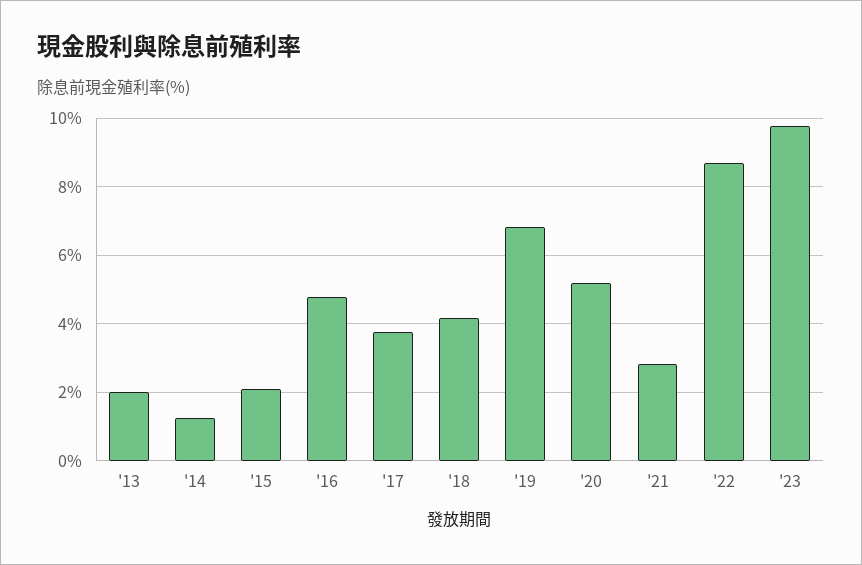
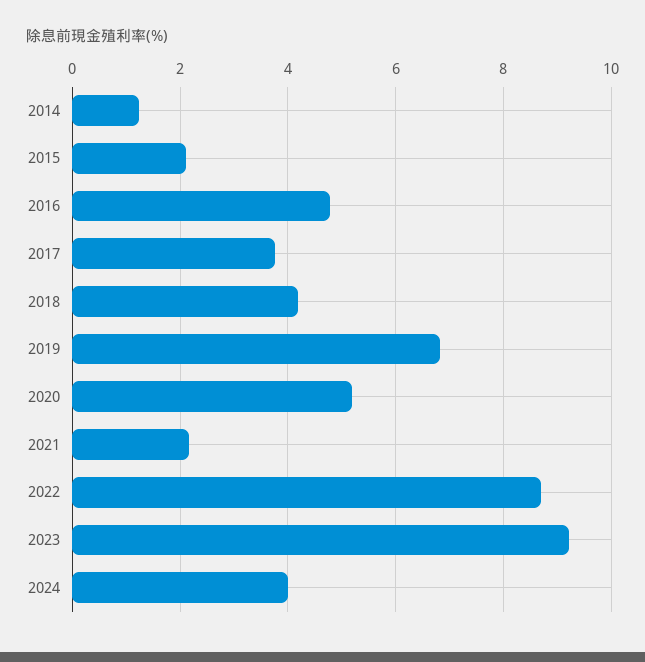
'13: 2 -> none
'21: 2.8 -> 2.2
'23: 9.8 -> 9.2
2024: none -> 4

